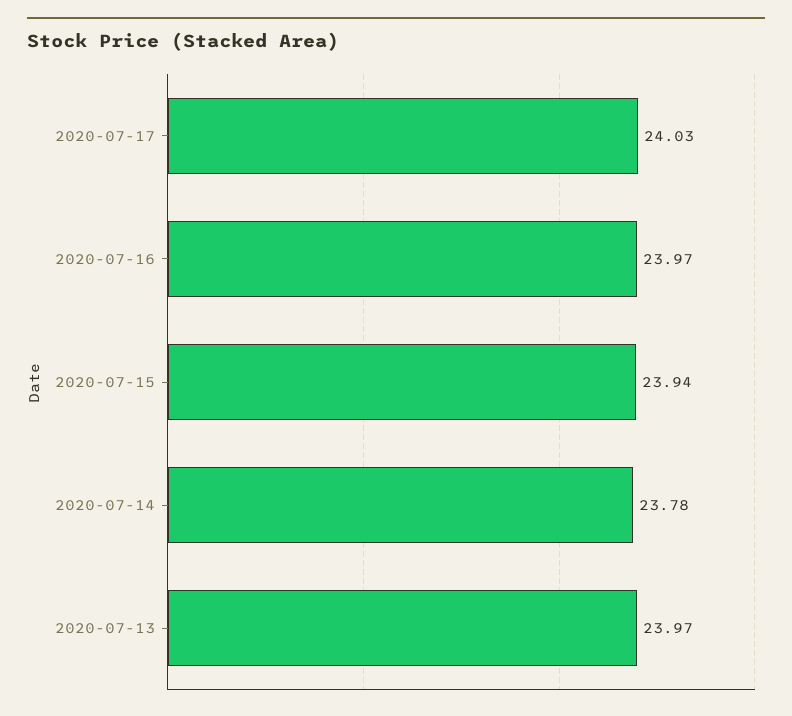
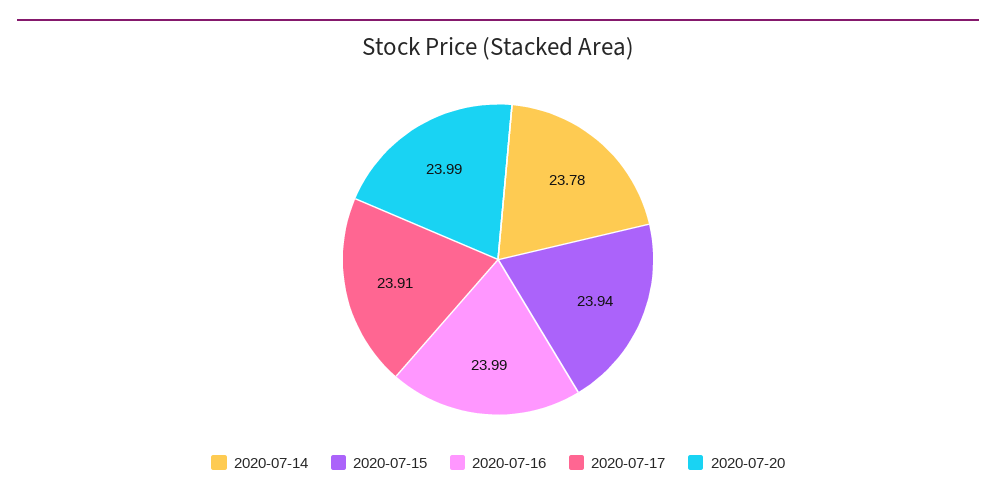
2020-07-17: 24.03 -> 23.91
2020-07-16: 23.97 -> 23.99
2020-07-13: 23.97 -> none
2020-07-20: none -> 23.99

